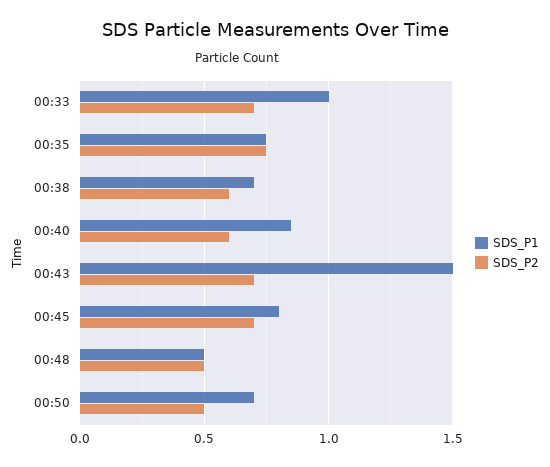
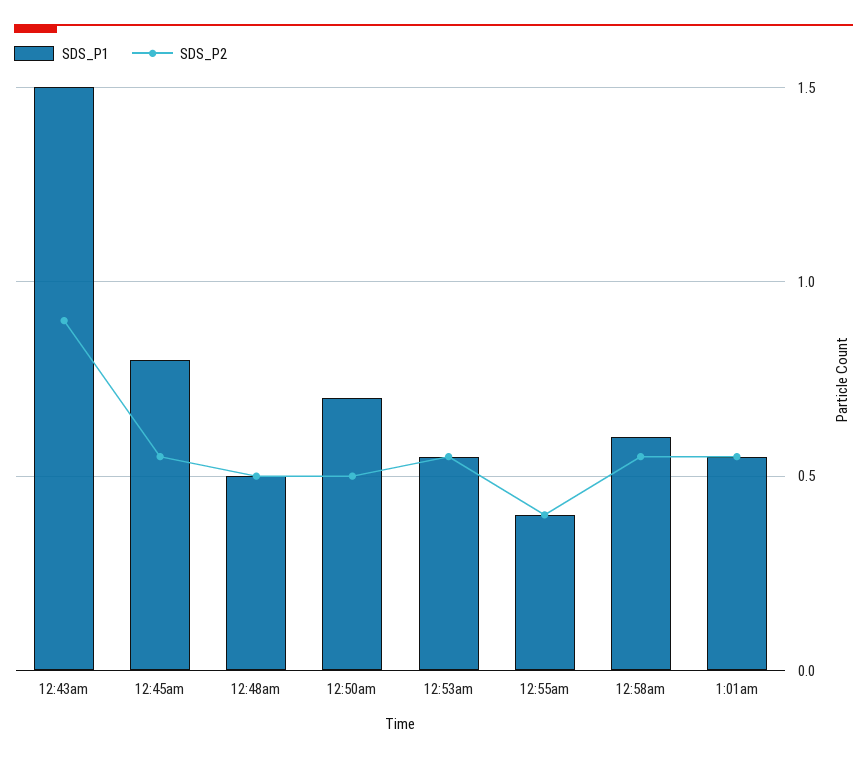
SDS_P1, 00:33: 1 -> none
SDS_P2, 00:33: 0.7 -> none
SDS_P1, 00:35: 0.75 -> none
SDS_P2, 00:35: 0.75 -> none
SDS_P1, 00:38: 0.7 -> none
SDS_P2, 00:38: 0.6 -> none
SDS_P1, 00:40: 0.85 -> none
SDS_P2, 00:40: 0.6 -> none
SDS_P2, 00:43: 0.7 -> 0.9
SDS_P2, 00:45: 0.7 -> 0.55
SDS_P1, 12:53am: none -> 0.55
SDS_P2, 12:53am: none -> 0.55
SDS_P1, 12:55am: none -> 0.4
SDS_P2, 12:55am: none -> 0.4
SDS_P1, 12:58am: none -> 0.6
SDS_P2, 12:58am: none -> 0.55
SDS_P1, 1:01am: none -> 0.55
SDS_P2, 1:01am: none -> 0.55

